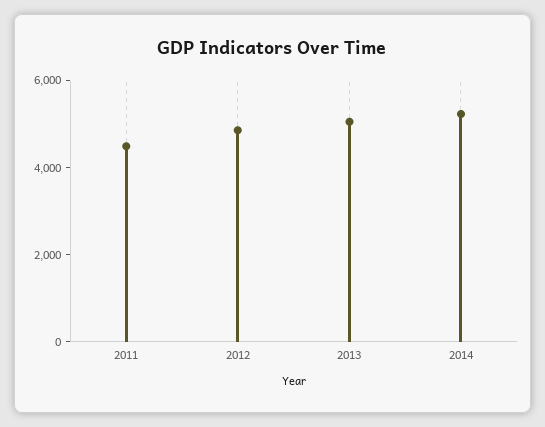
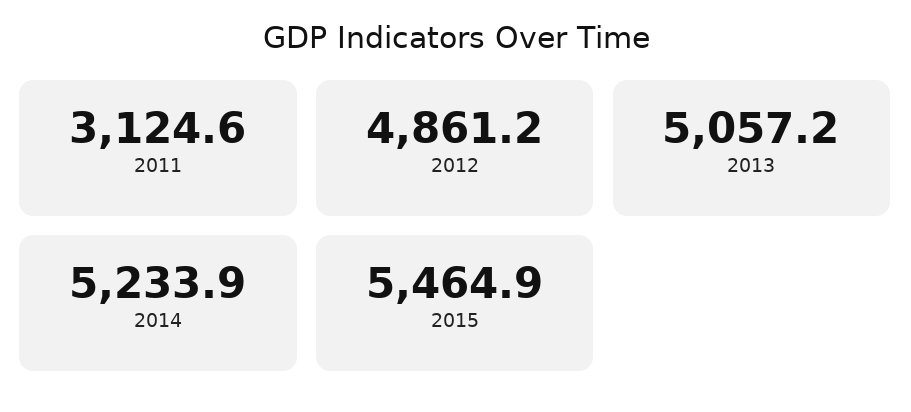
2011: 4500 -> 3124.6
2015: none -> 5464.9

